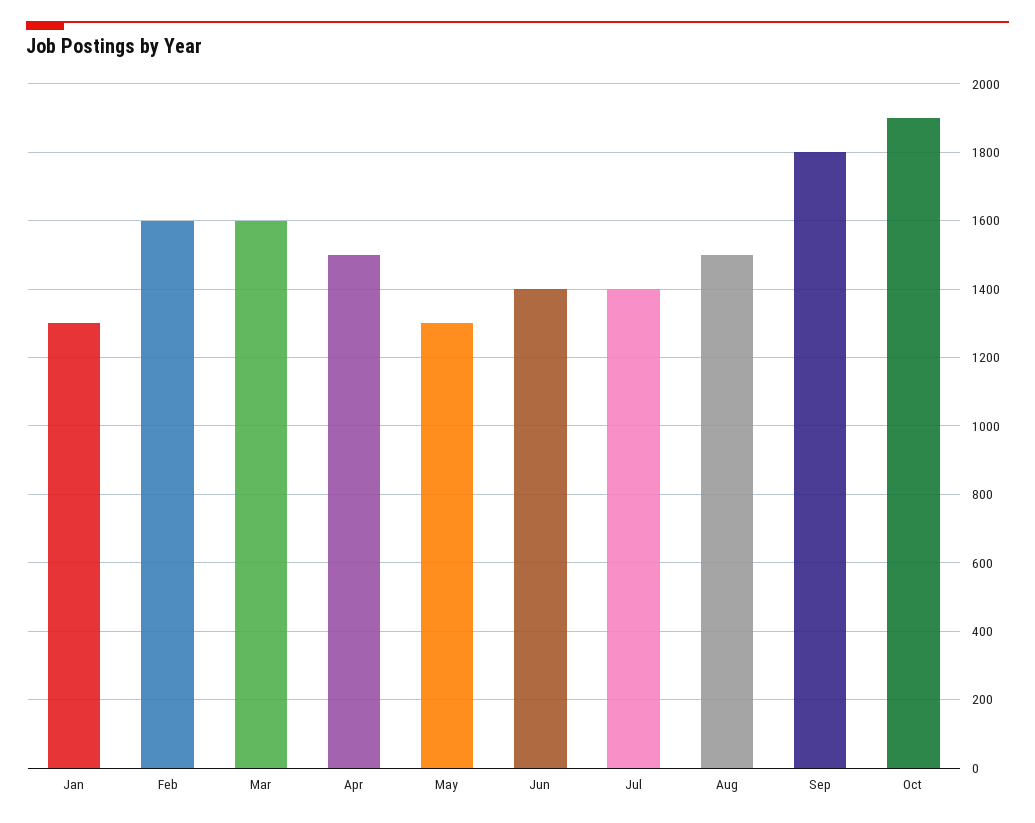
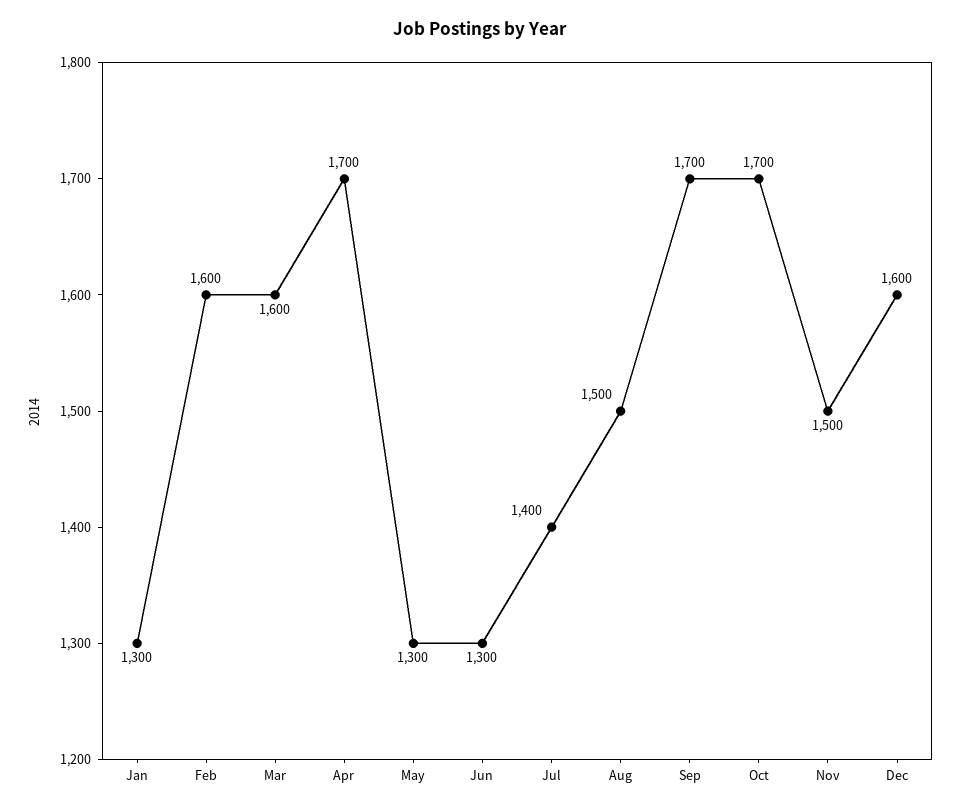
Apr: 1500 -> 1700
Jun: 1400 -> 1300
Sep: 1800 -> 1700
Oct: 1900 -> 1700
Nov: none -> 1500
Dec: none -> 1600

